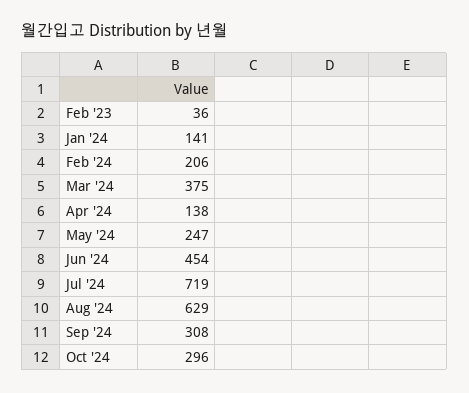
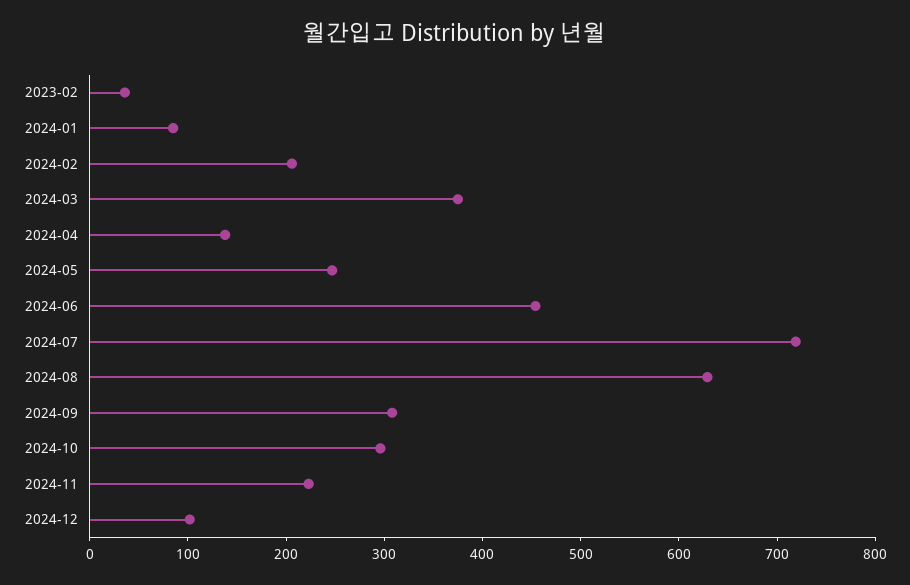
Jan '24: 141 -> 80
2024-11: none -> 220
2024-12: none -> 100

